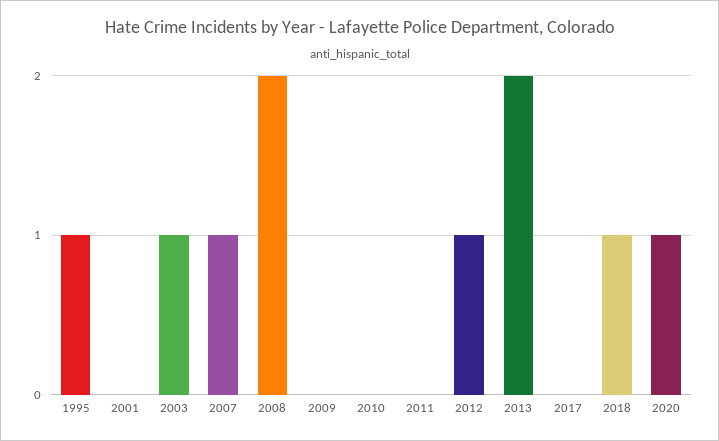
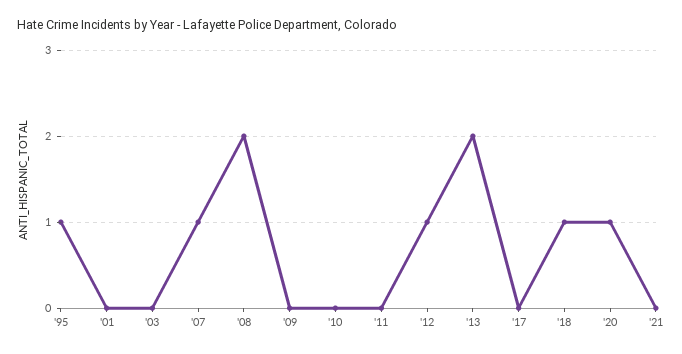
2003: 1 -> 0
'21: none -> 0

